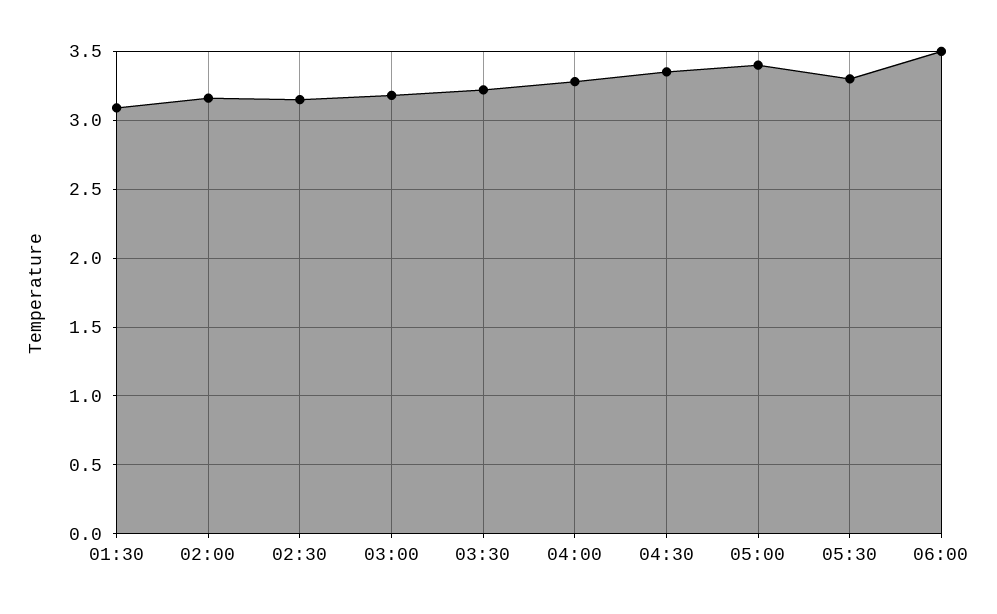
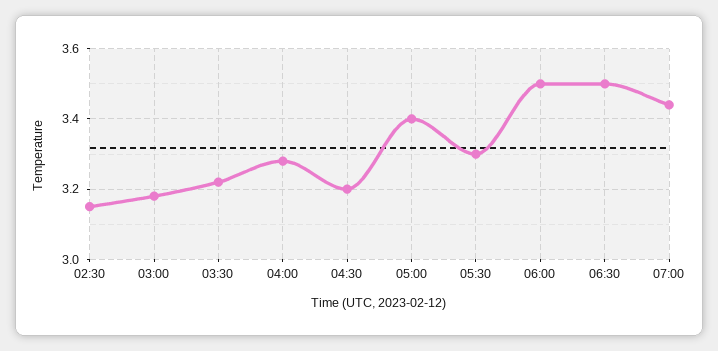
01:30: 3.1 -> none
02:00: 3.15 -> none
04:30: 3.35 -> 3.2
06:30: none -> 3.5
07:00: none -> 3.45

